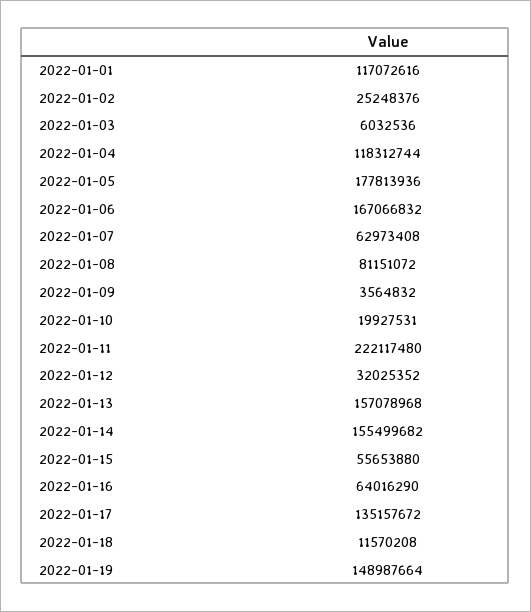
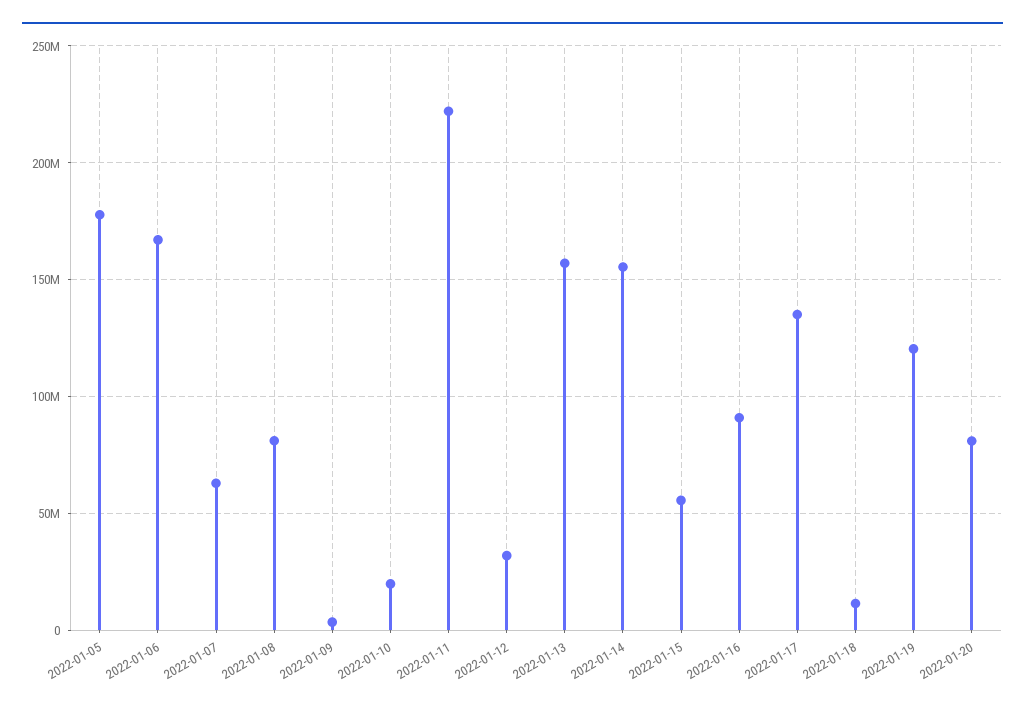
2022-01-01: 117072616 -> none
2022-01-02: 25248376 -> none
2022-01-03: 6032536 -> none
2022-01-04: 118312744 -> none
2022-01-16: 64016290 -> 90000000
2022-01-19: 148987664 -> 120000000
2022-01-20: none -> 80000000

